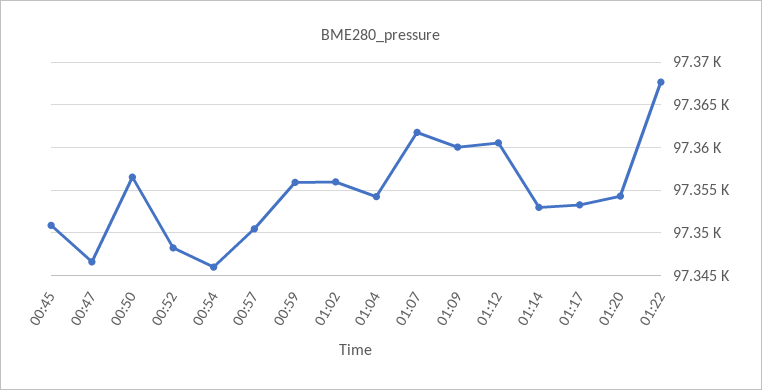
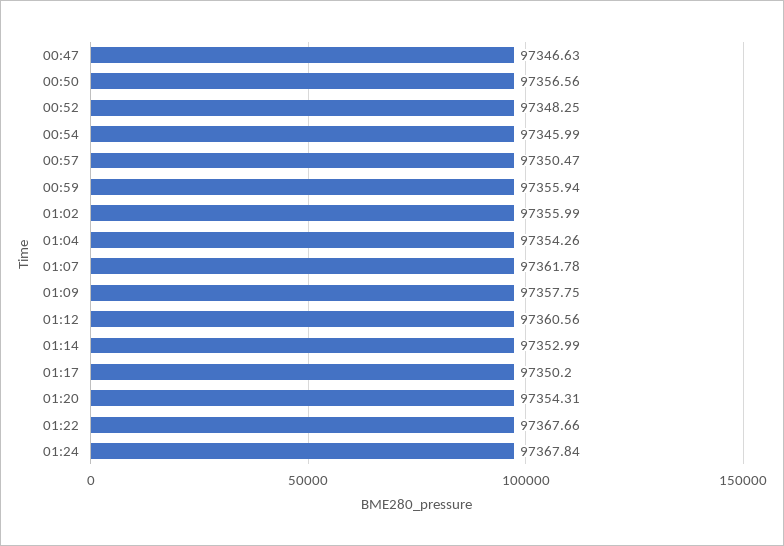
00:45: 97351 -> none
01:09: 97360 -> 97357.75
01:17: 97353 -> 97350.2
01:24: none -> 97367.84

